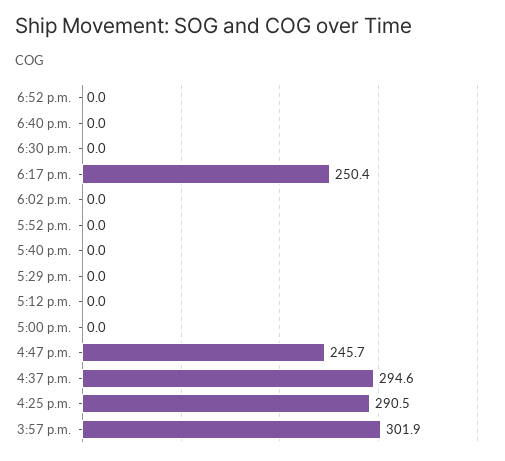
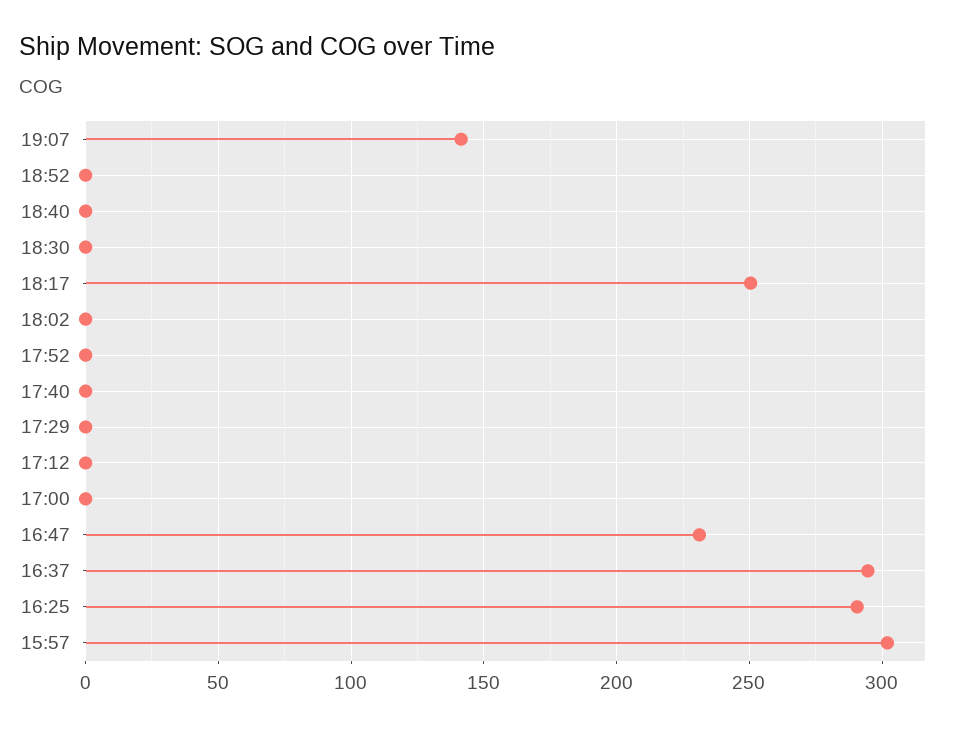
4:47 p.m.: 245.7 -> 230
19:07: none -> 140

